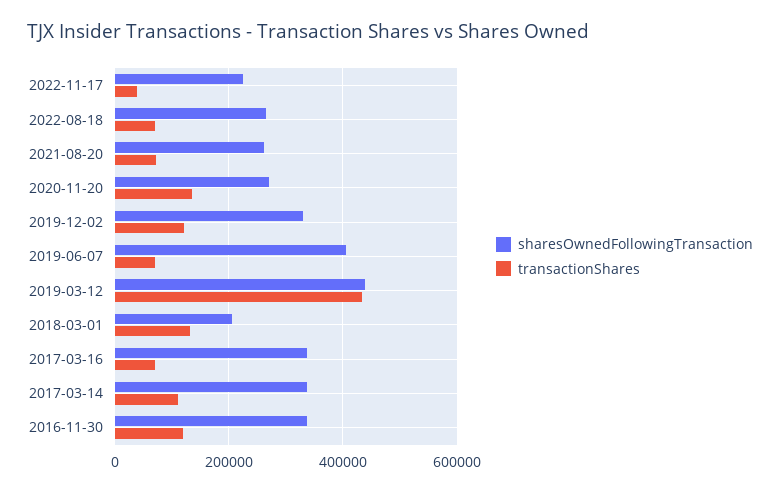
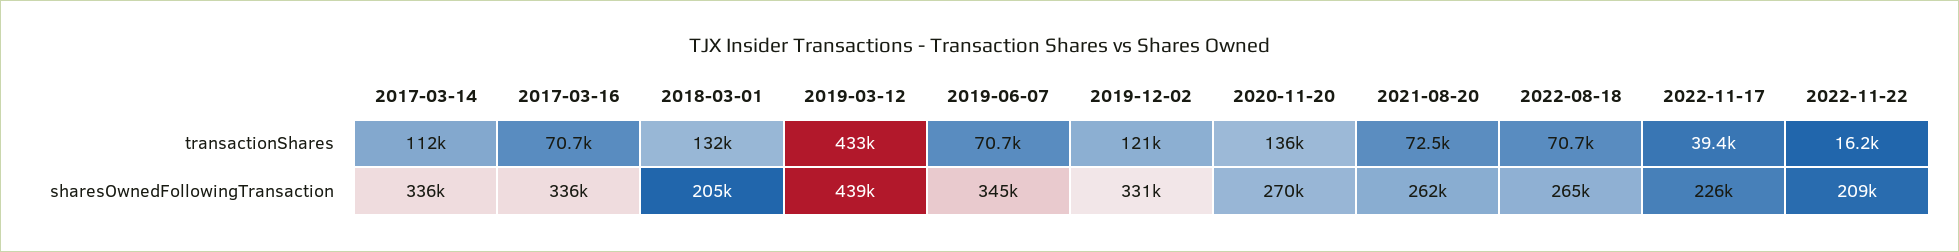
sharesOwnedFollowingTransaction, 2019-06-07: 400000 -> 345000
sharesOwnedFollowingTransaction, 2016-11-30: 340000 -> none
transactionShares, 2016-11-30: 120000 -> none
transactionShares, 2022-11-22: none -> 16200
sharesOwnedFollowingTransaction, 2022-11-22: none -> 209000

